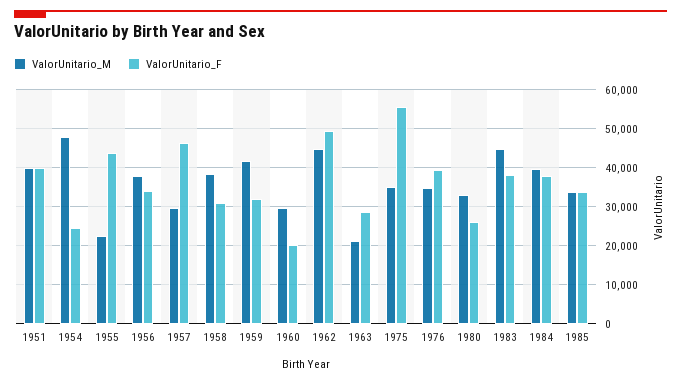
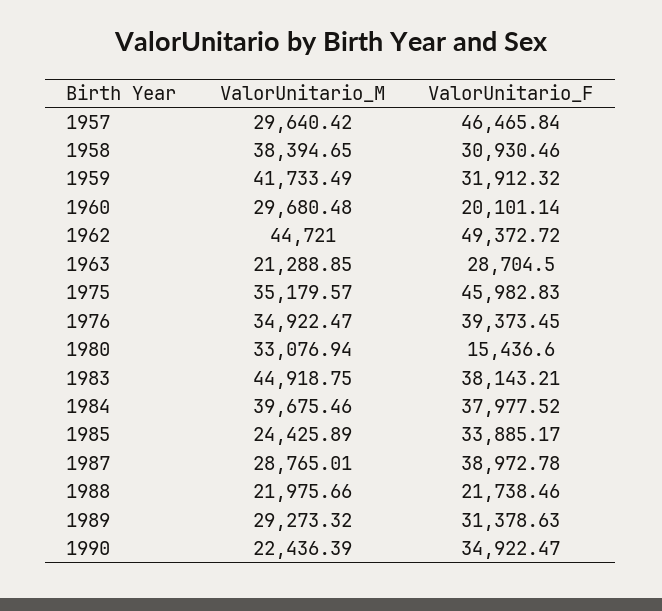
ValorUnitario_M, 1951: 40000 -> none
ValorUnitario_F, 1951: 40000 -> none
ValorUnitario_M, 1954: 48000 -> none
ValorUnitario_F, 1954: 24000 -> none
ValorUnitario_M, 1955: 22000 -> none
ValorUnitario_F, 1955: 44000 -> none
ValorUnitario_M, 1956: 38000 -> none
ValorUnitario_F, 1956: 34000 -> none
ValorUnitario_F, 1975: 56000 -> 45982.83
ValorUnitario_F, 1980: 26000 -> 15436.6
ValorUnitario_M, 1985: 34000 -> 24425.89
ValorUnitario_M, 1987: none -> 28765.01
ValorUnitario_F, 1987: none -> 38972.78
ValorUnitario_M, 1988: none -> 21975.66
ValorUnitario_F, 1988: none -> 21738.46
ValorUnitario_M, 1989: none -> 29273.32
ValorUnitario_F, 1989: none -> 31378.63
ValorUnitario_M, 1990: none -> 22436.39
ValorUnitario_F, 1990: none -> 34922.47

